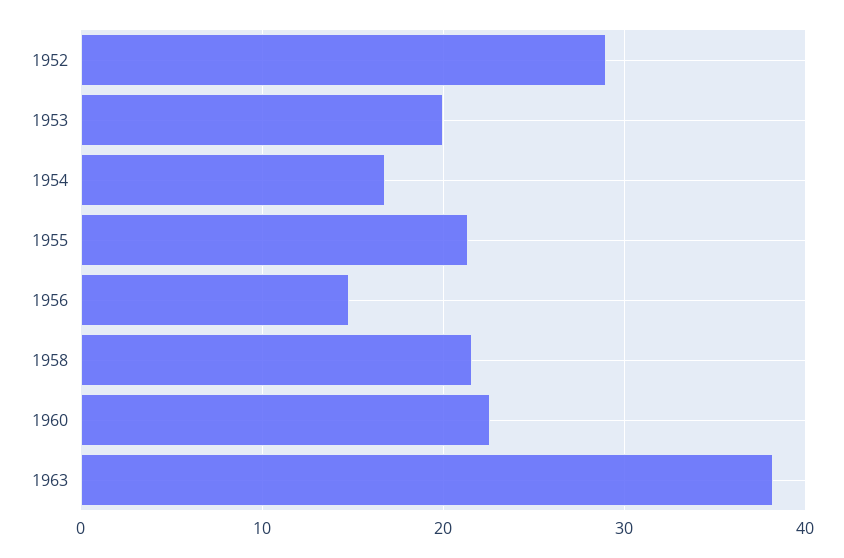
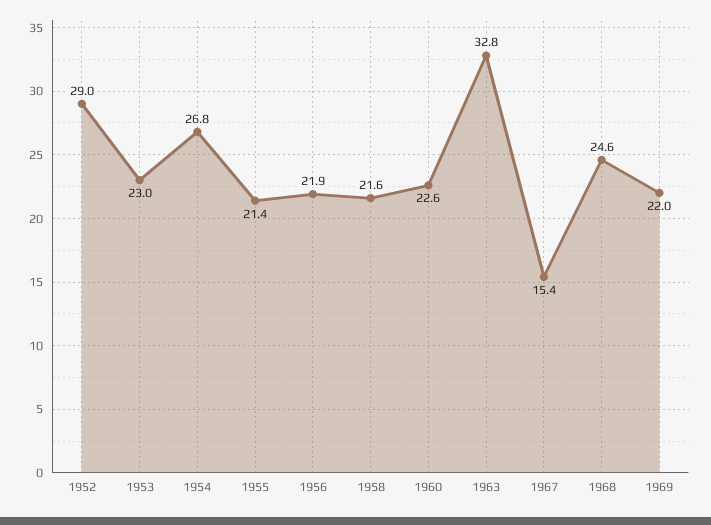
1953: 20 -> 23
1954: 17 -> 26.8
1956: 15 -> 21.9
1963: 38 -> 32.8
1967: none -> 15.4
1968: none -> 24.6
1969: none -> 22

